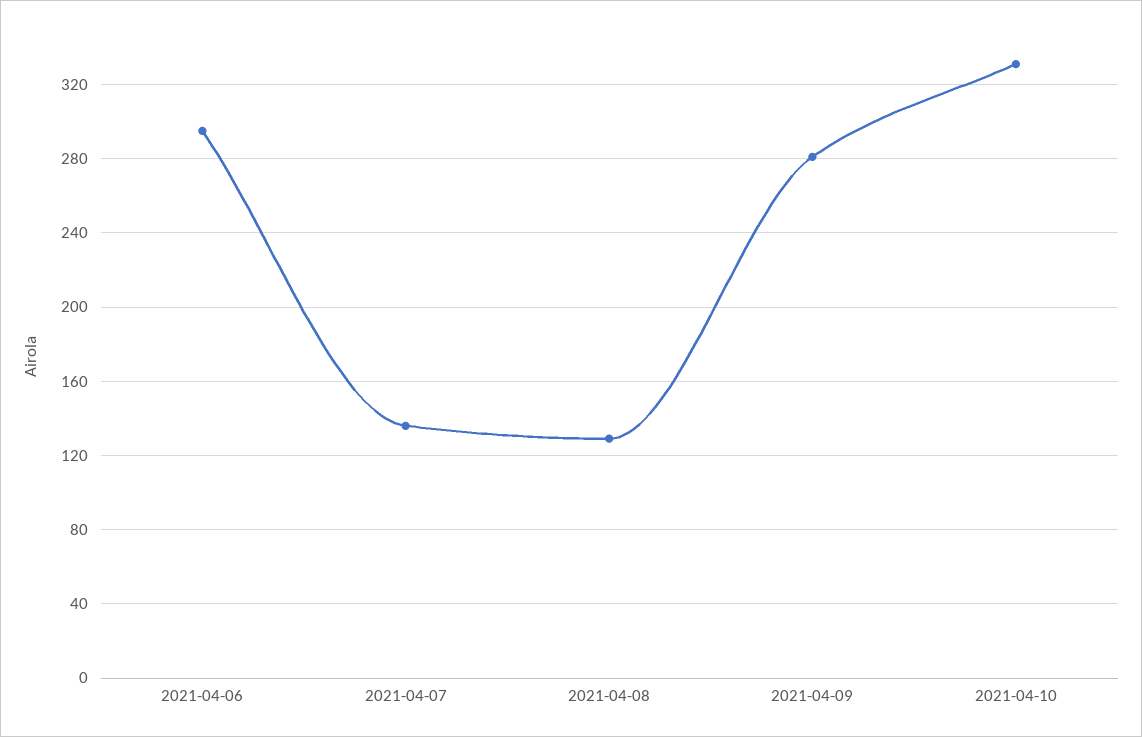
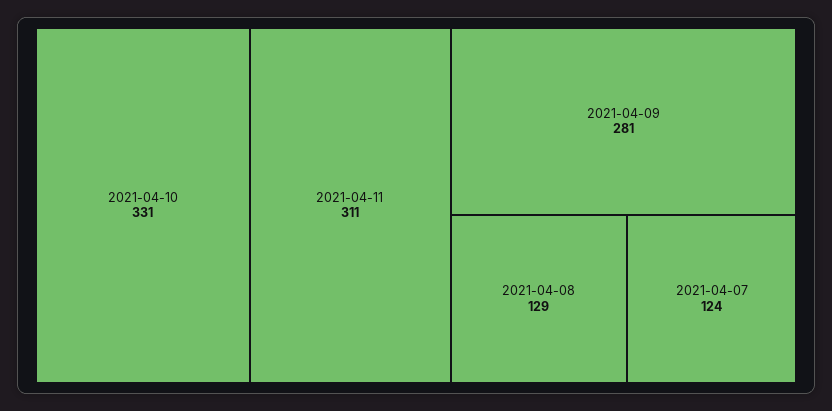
2021-04-06: 295 -> none
2021-04-07: 135 -> 124
2021-04-11: none -> 311

